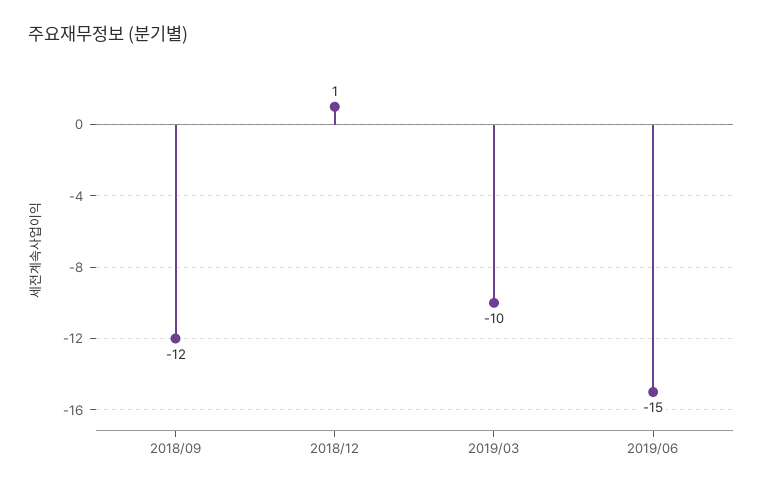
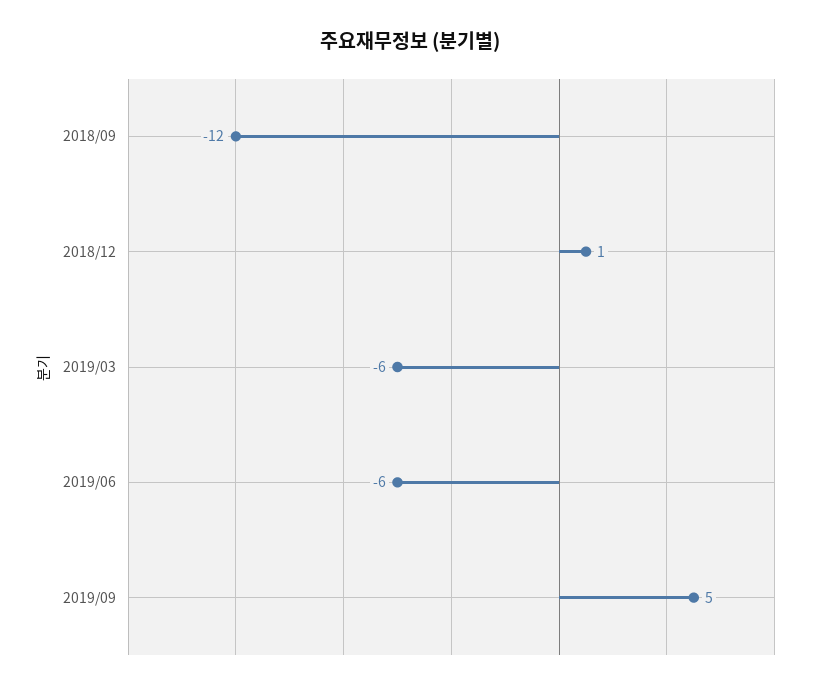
2019/03: -10 -> -6
2019/06: -15 -> -6
2019/09: none -> 5

